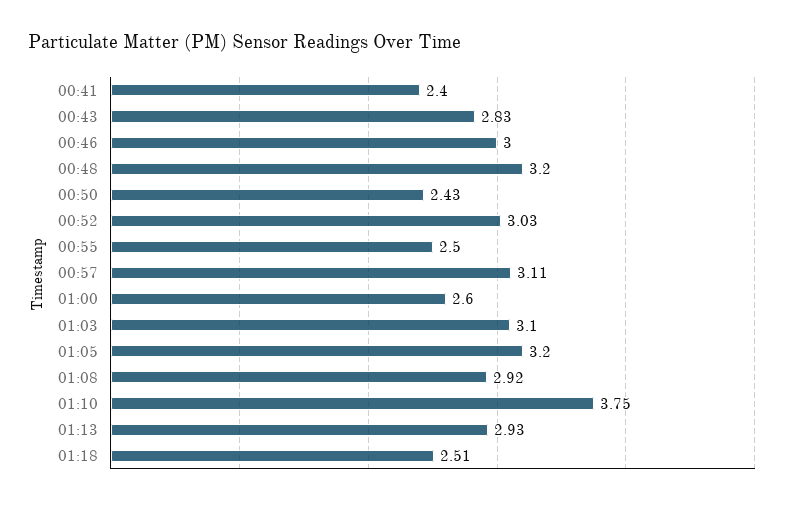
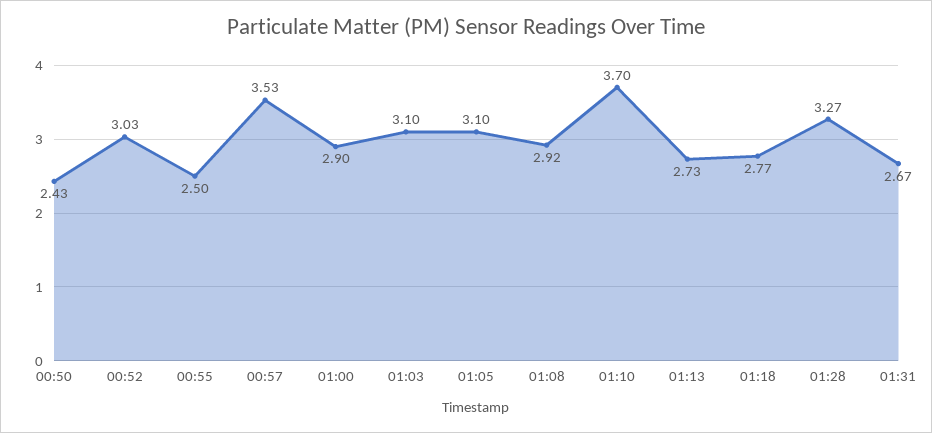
00:41: 2.4 -> none
00:43: 2.83 -> none
00:46: 3 -> none
00:48: 3.2 -> none
00:57: 3.11 -> 3.53
01:00: 2.6 -> 2.9
01:05: 3.2 -> 3.1
01:10: 3.75 -> 3.7
01:13: 2.93 -> 2.73
01:18: 2.51 -> 2.77
01:28: none -> 3.27
01:31: none -> 2.67

